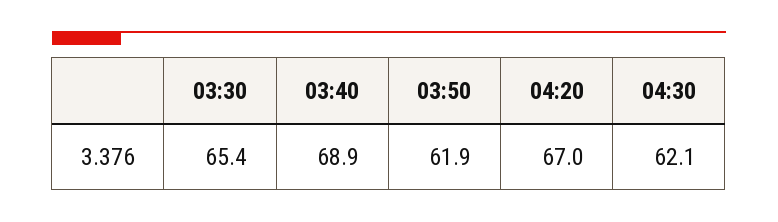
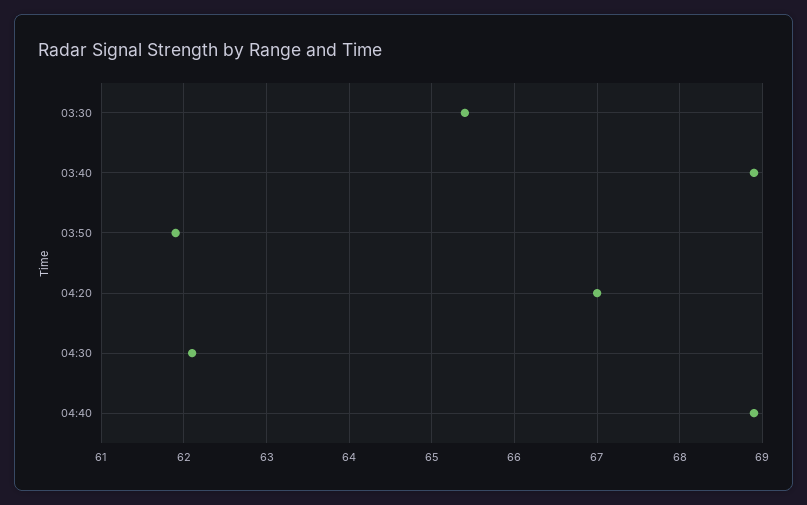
04:40: none -> 68.9

